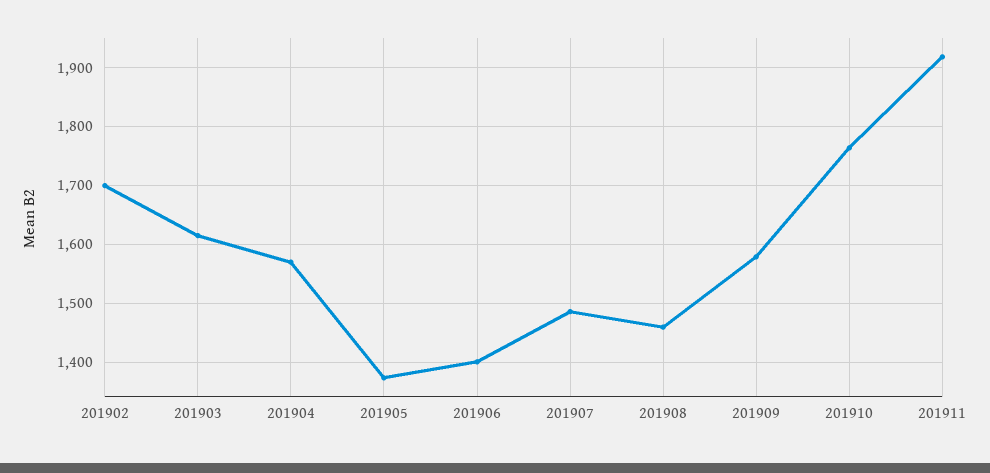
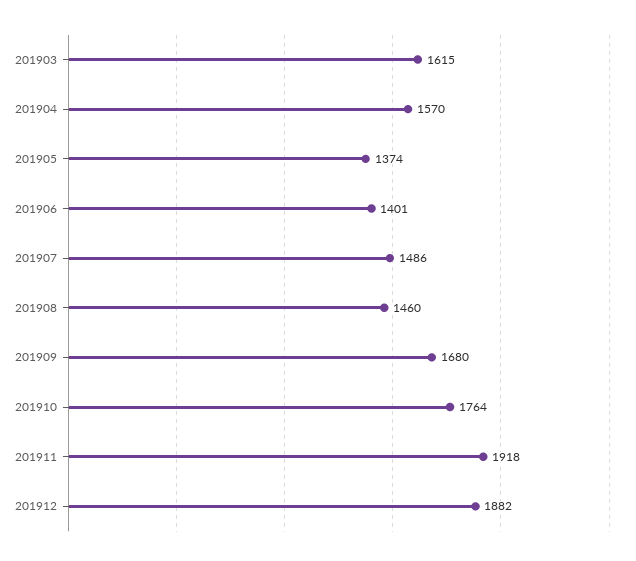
201902: 1700 -> none
201909: 1580 -> 1680
201912: none -> 1882

